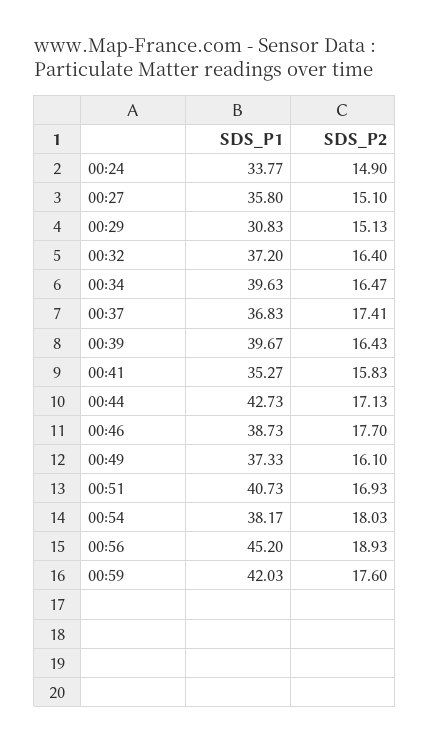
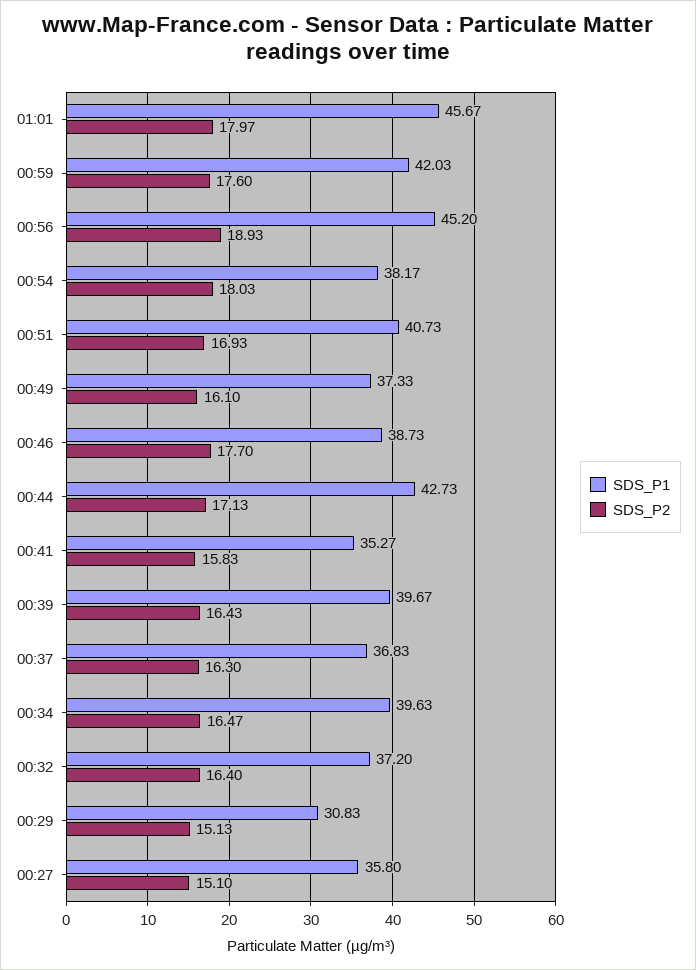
SDS_P1, 00:24: 33.77 -> none
SDS_P2, 00:24: 14.9 -> none
SDS_P2, 00:37: 17.41 -> 16.3
SDS_P1, 01:01: none -> 45.67
SDS_P2, 01:01: none -> 17.97

